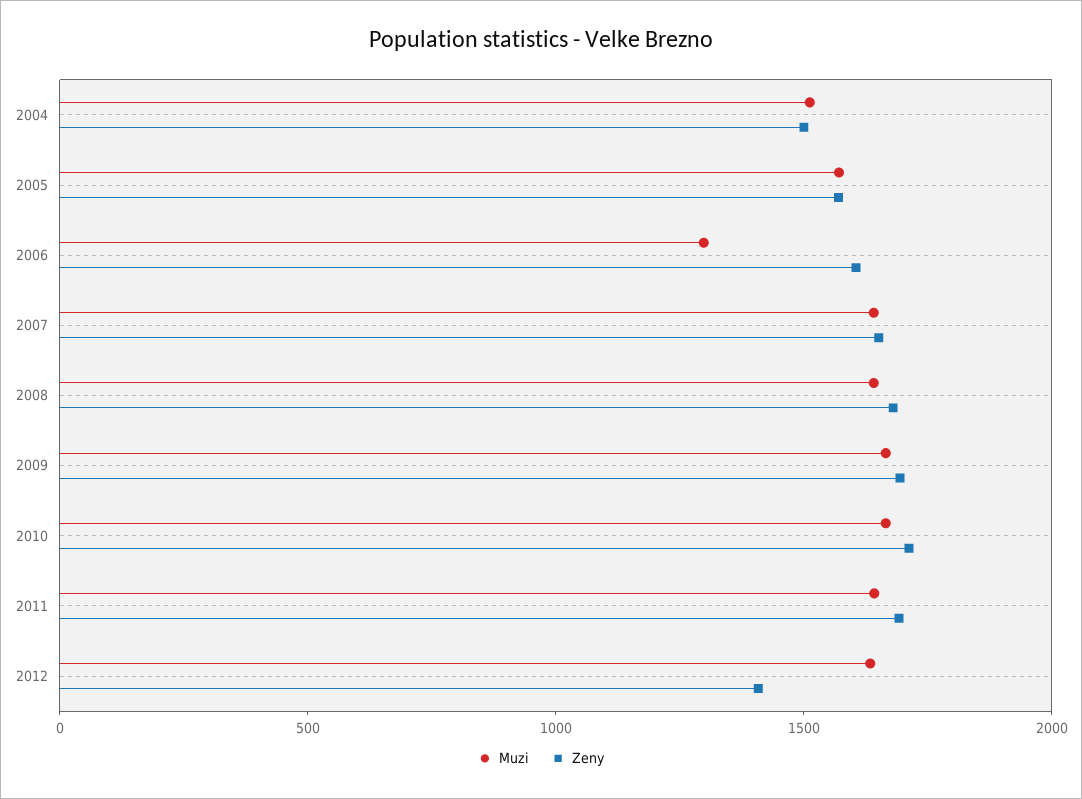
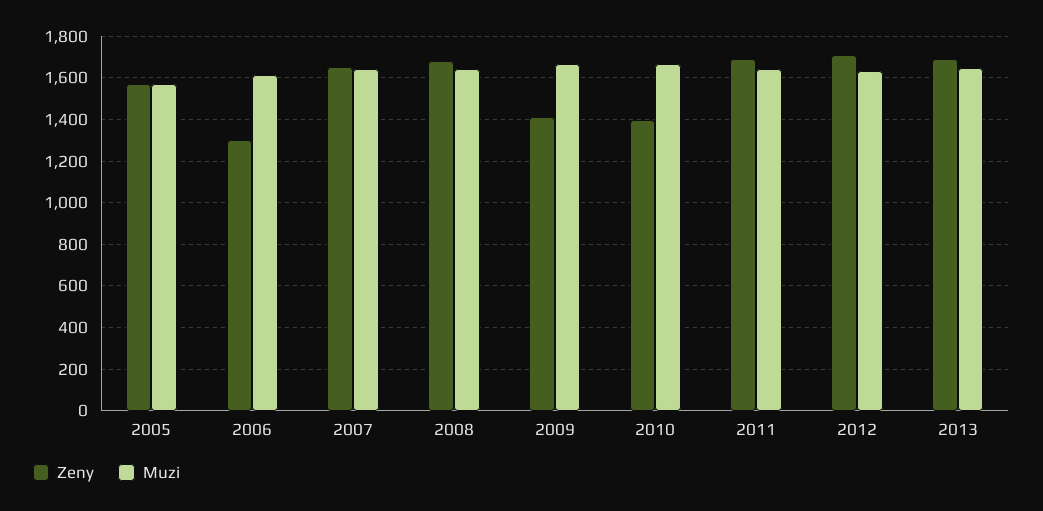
Muzi, 2004: 1500 -> none
Zeny, 2004: 1500 -> none
Muzi, 2006: 1300 -> 1600
Zeny, 2006: 1600 -> 1300
Zeny, 2009: 1700 -> 1400
Zeny, 2010: 1700 -> 1400
Zeny, 2012: 1400 -> 1700
Zeny, 2013: none -> 1700
Muzi, 2013: none -> 1650

